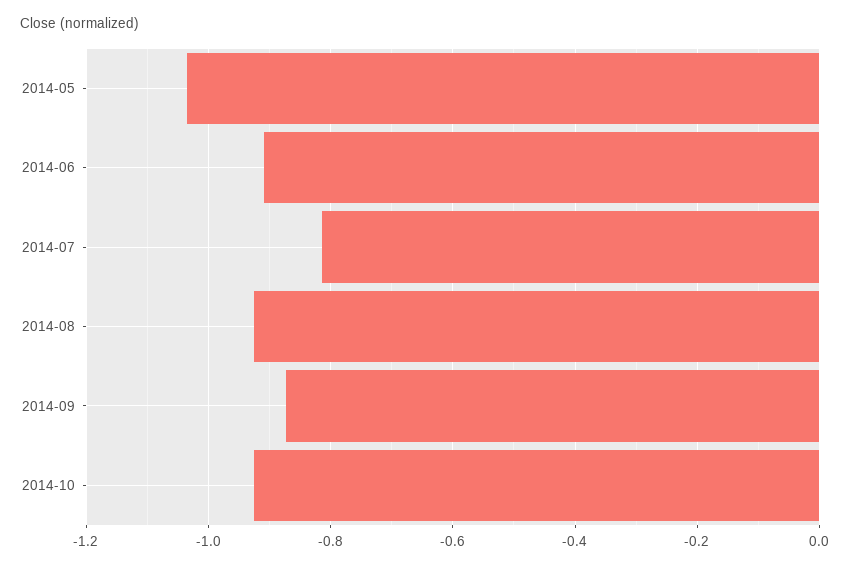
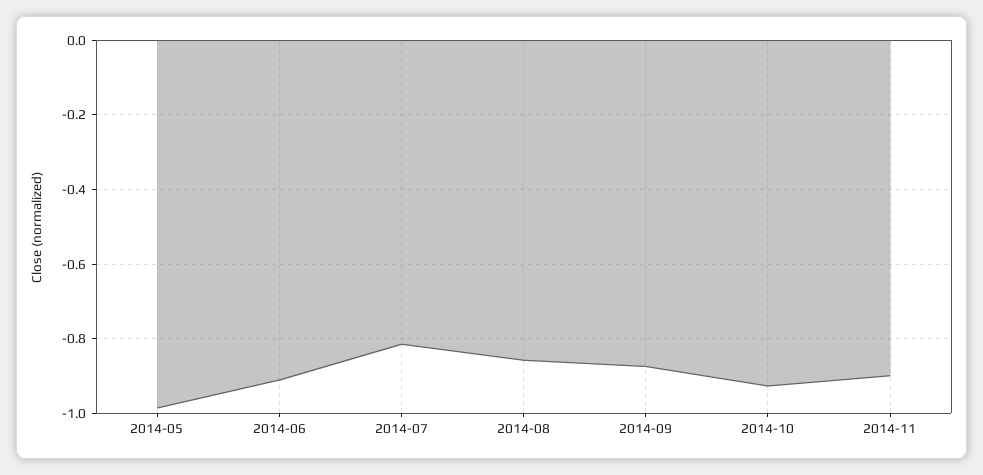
2014-05: -1.04 -> -0.98
2014-08: -0.92 -> -0.86
2014-11: none -> -0.9

